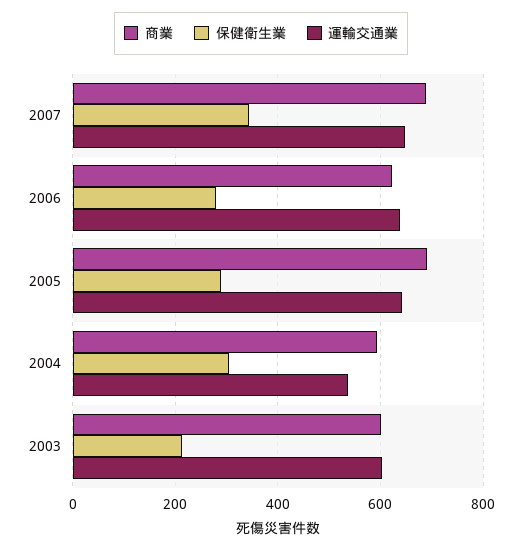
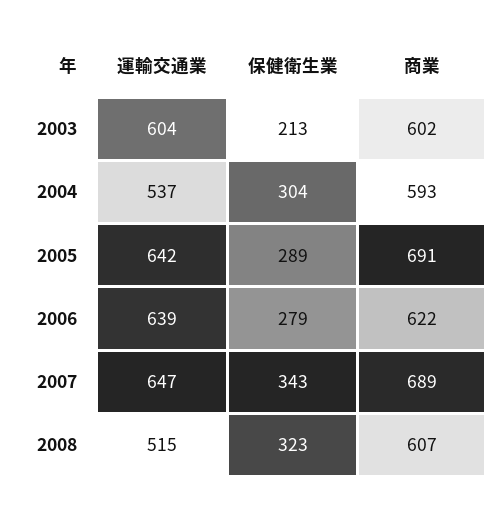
運輸交通業, 2008: none -> 515
保健衛生業, 2008: none -> 323
商業, 2008: none -> 607

